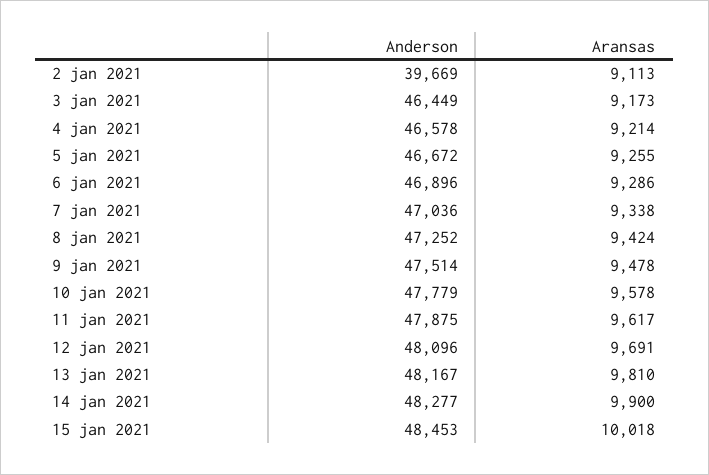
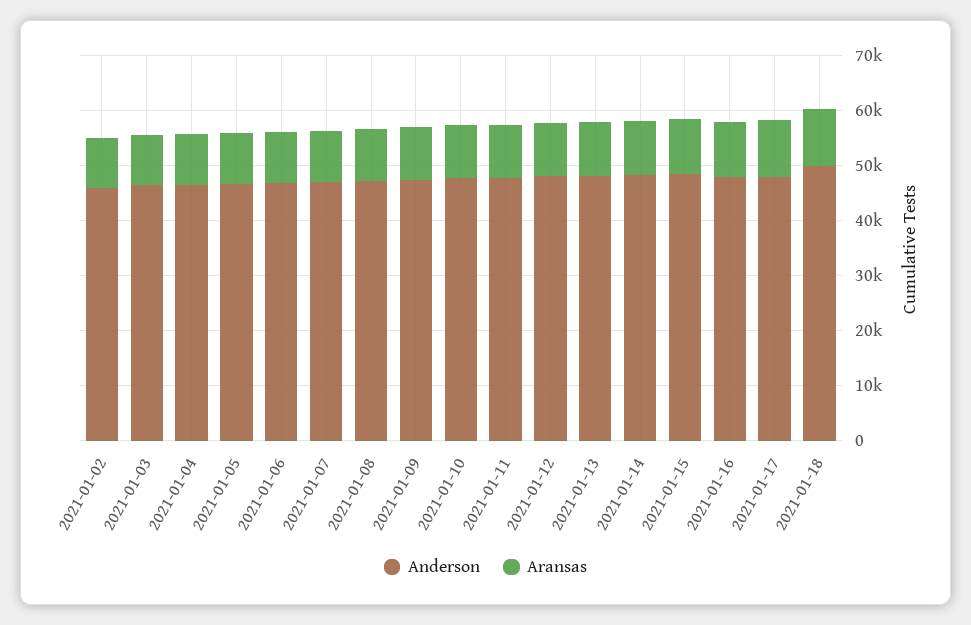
Anderson, 2 jan 2021: 39669 -> 46000
Anderson, 2021-01-16: none -> 48000
Aransas, 2021-01-16: none -> 10000
Anderson, 2021-01-17: none -> 48000
Aransas, 2021-01-17: none -> 10000
Anderson, 2021-01-18: none -> 50000
Aransas, 2021-01-18: none -> 10000

